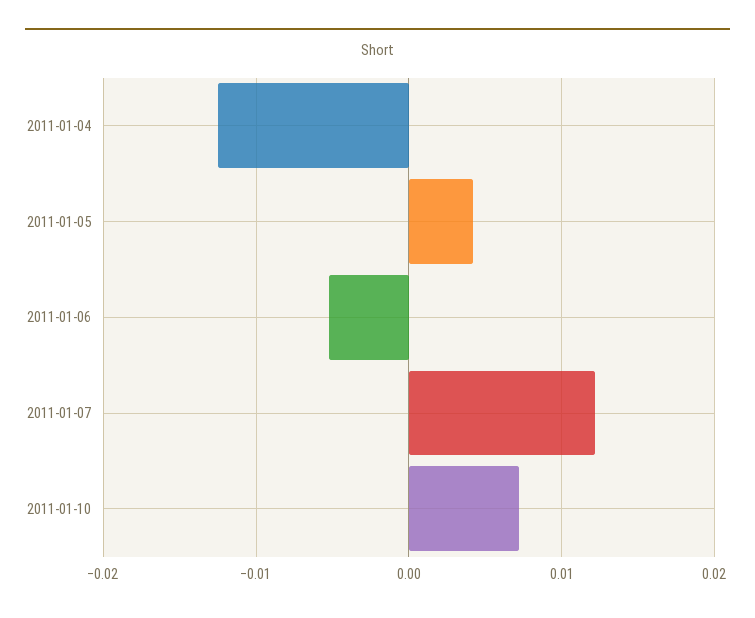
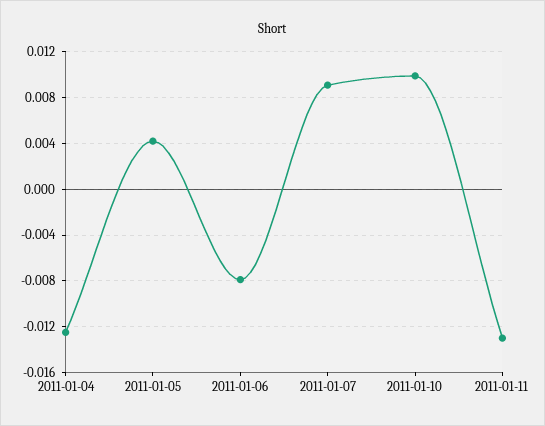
2011-01-06: -0.005 -> -0.008
2011-01-07: 0.012 -> 0.009
2011-01-10: 0.007 -> 0.01
2011-01-11: none -> -0.013

